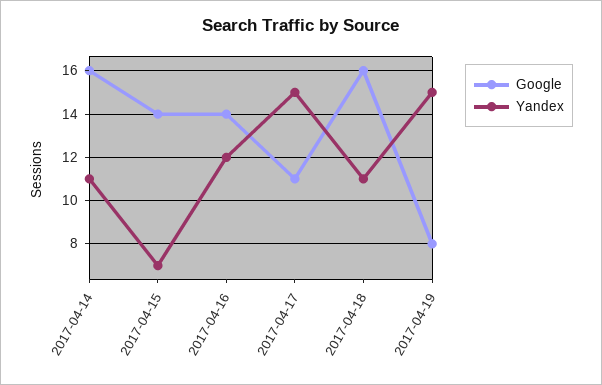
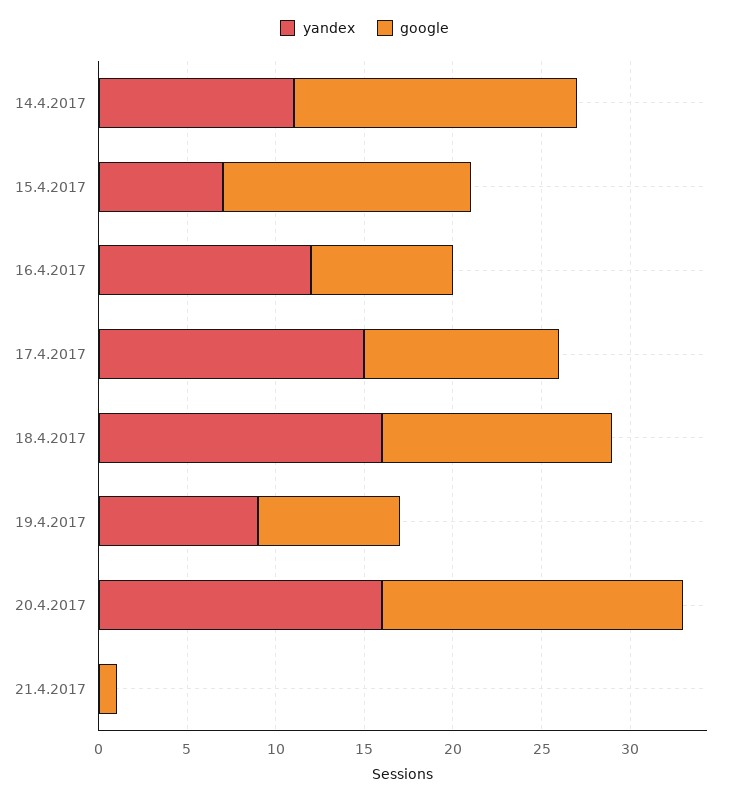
Google, 2017-04-16: 14 -> 8
Google, 2017-04-18: 16 -> 13
Yandex, 2017-04-18: 11 -> 16
Yandex, 2017-04-19: 15 -> 9
Yandex, 20.4.2017: none -> 16
Google, 20.4.2017: none -> 17
Yandex, 21.4.2017: none -> 0
Google, 21.4.2017: none -> 1

